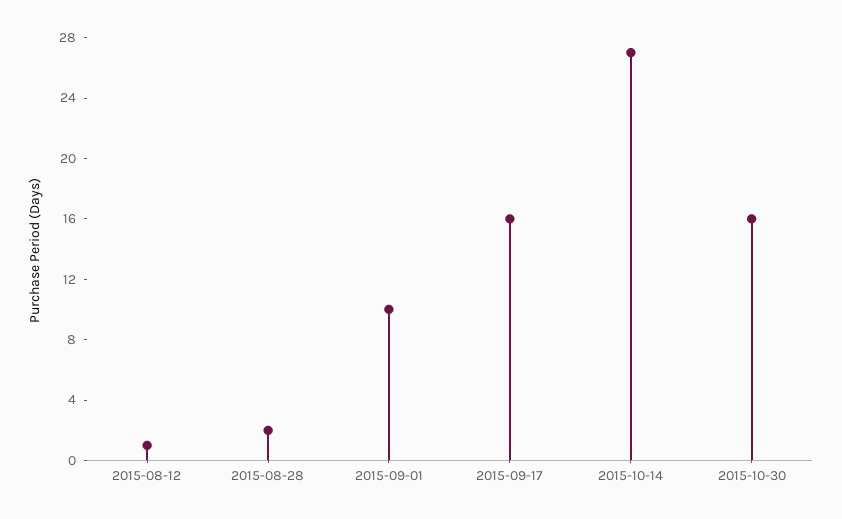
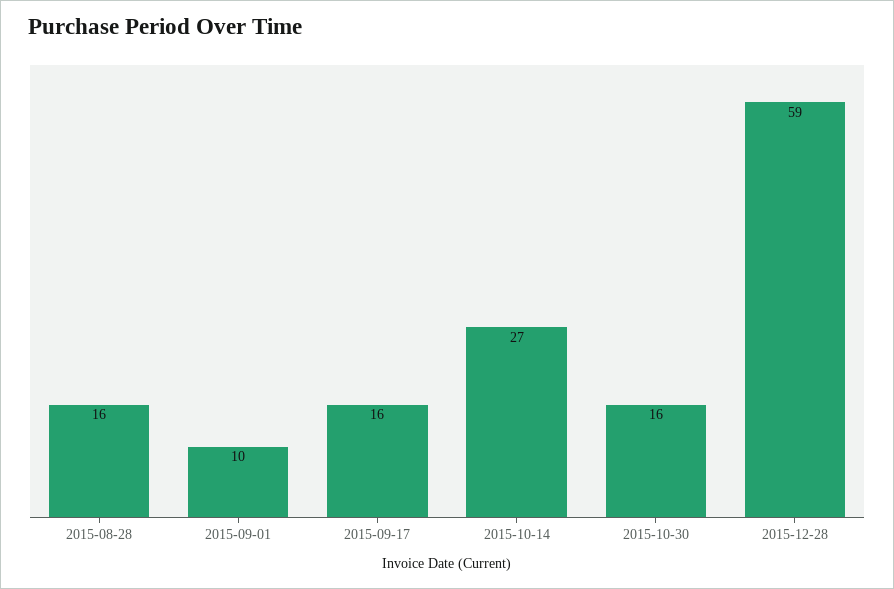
2015-08-12: 1 -> none
2015-08-28: 2 -> 16
2015-12-28: none -> 59

